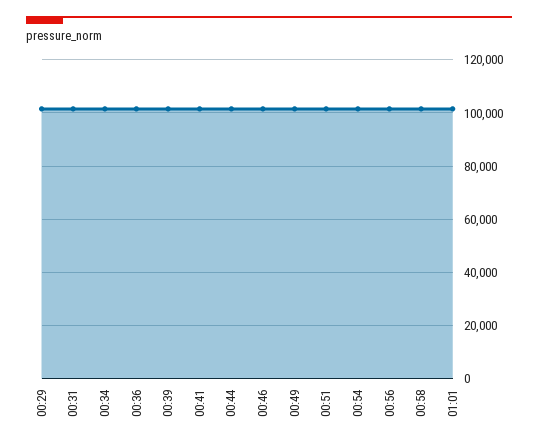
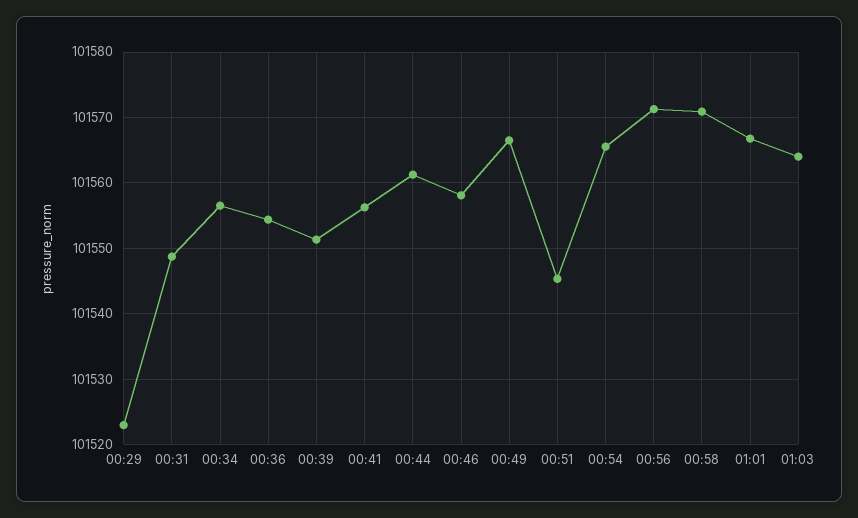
01:03: none -> 101564

